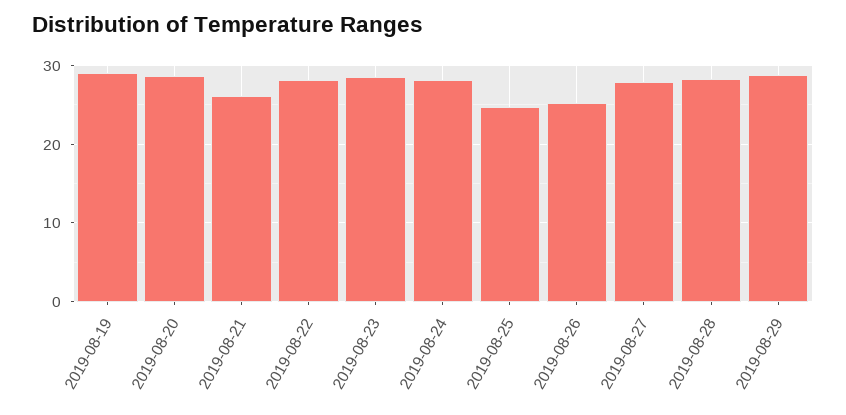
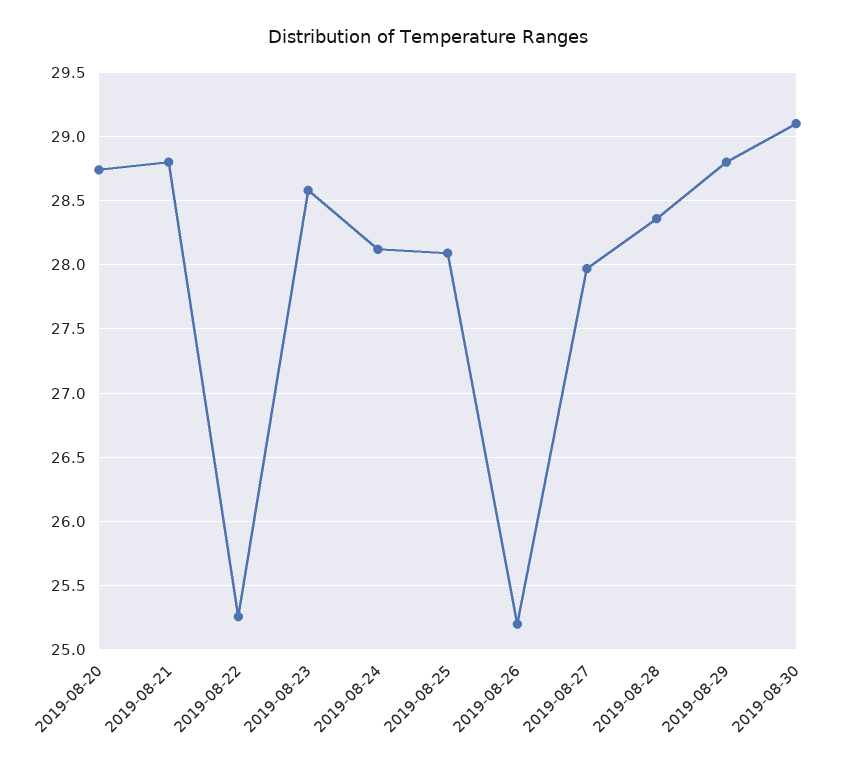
2019-08-19: 29 -> none
2019-08-21: 26 -> 28.8
2019-08-22: 28 -> 25.25
2019-08-25: 25 -> 28.1
2019-08-30: none -> 29.1

